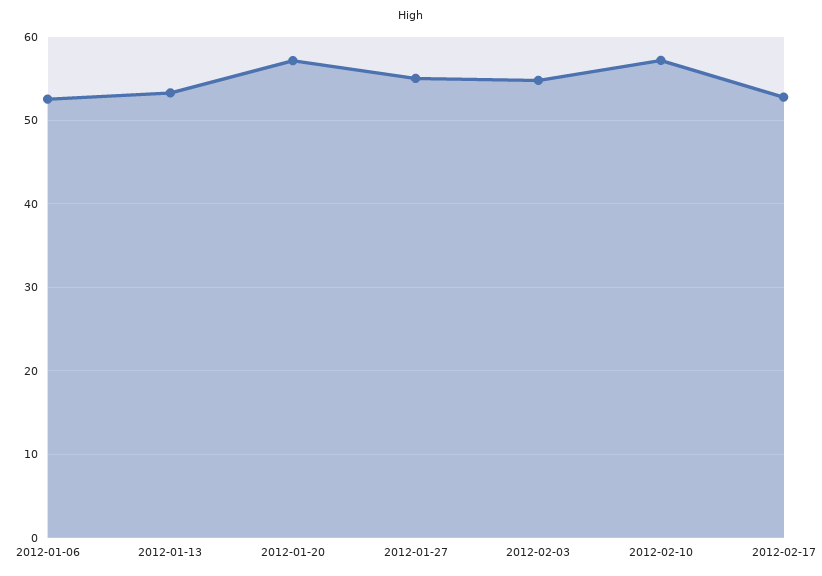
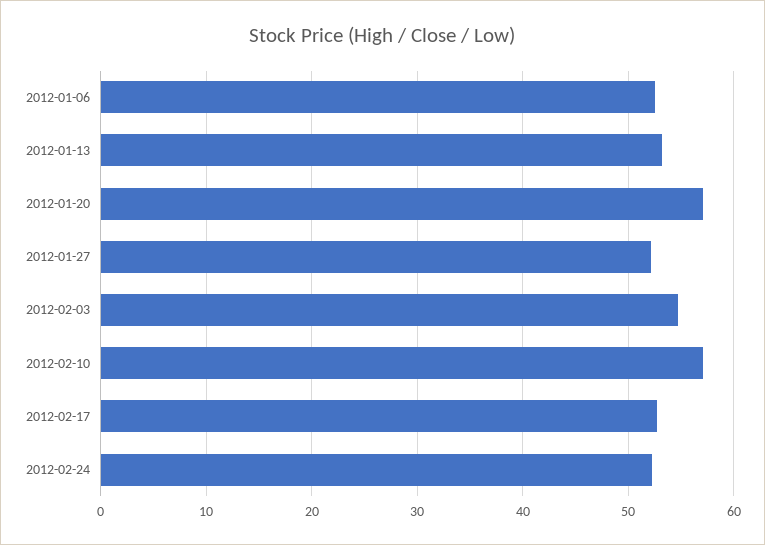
2012-01-27: 55 -> 52
2012-02-24: none -> 52

